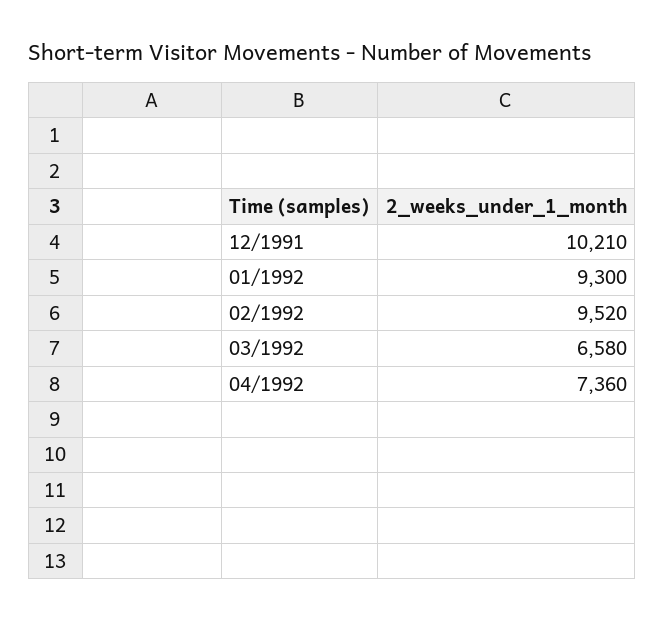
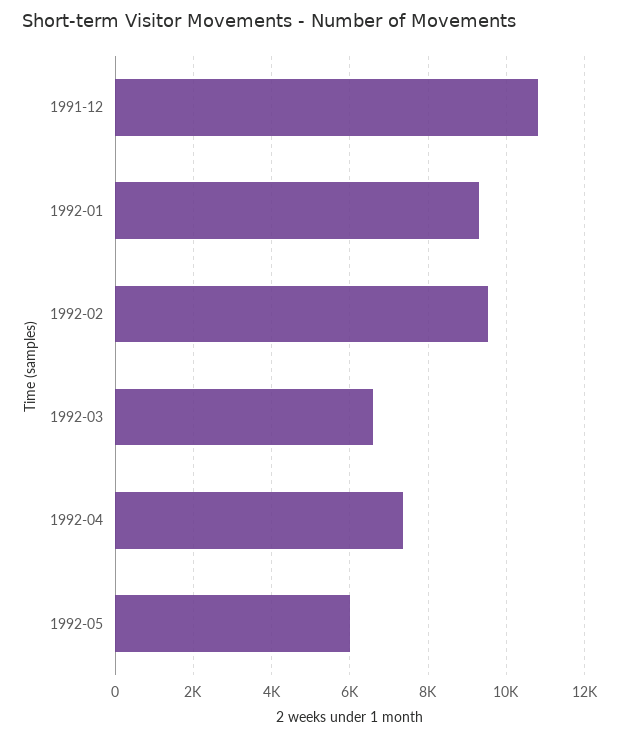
12/1991: 10210 -> 10800
1992-05: none -> 6000

